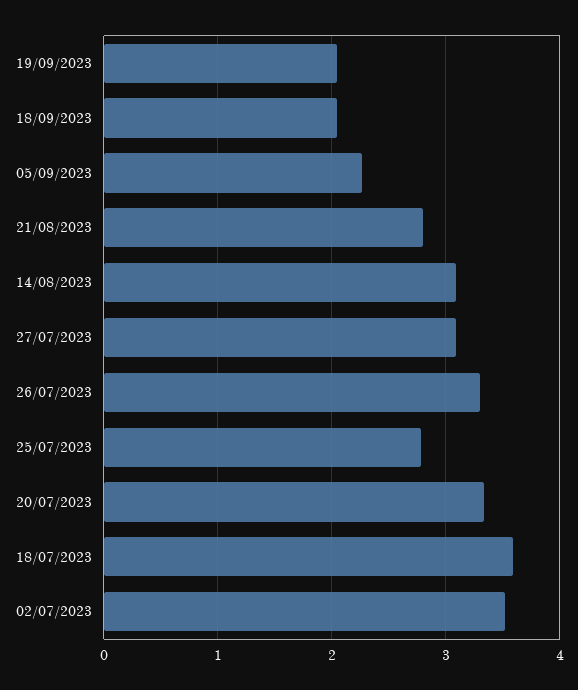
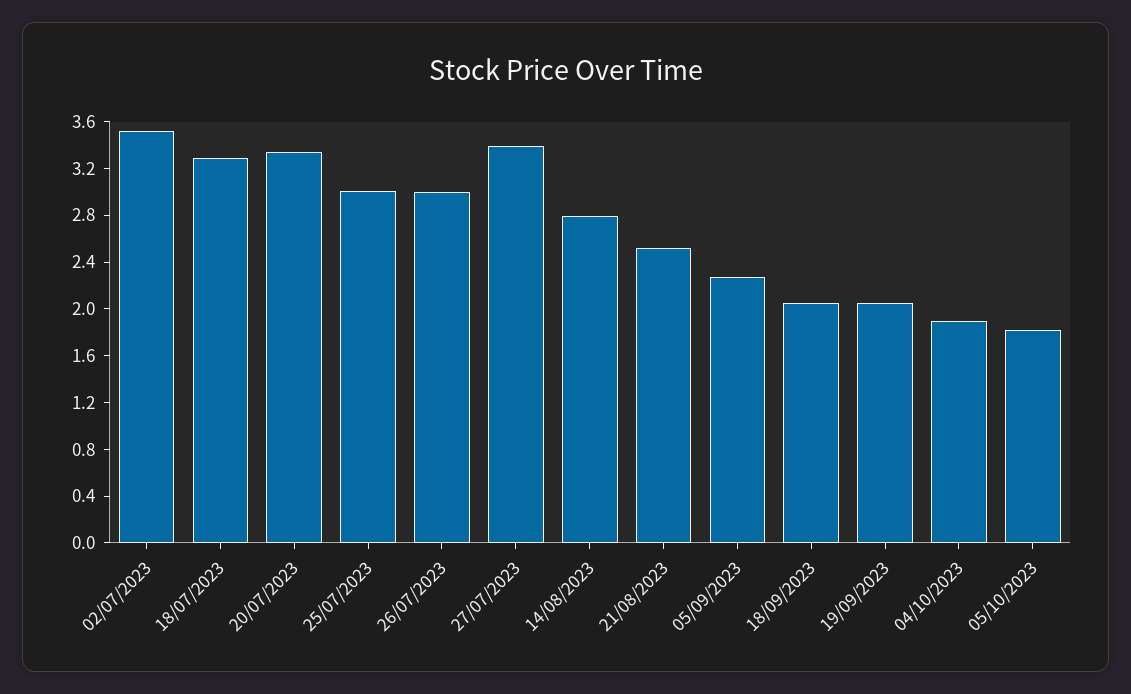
21/08/2023: 2.8 -> 2.5
14/08/2023: 3.1 -> 2.8
27/07/2023: 3.1 -> 3.4
26/07/2023: 3.3 -> 3
25/07/2023: 2.8 -> 3
18/07/2023: 3.6 -> 3.3
04/10/2023: none -> 1.9
05/10/2023: none -> 1.8

